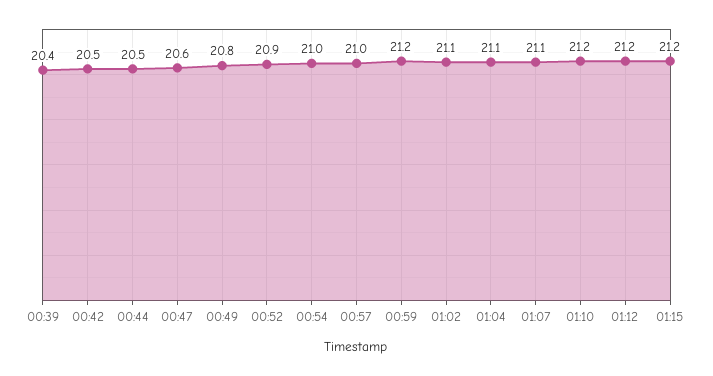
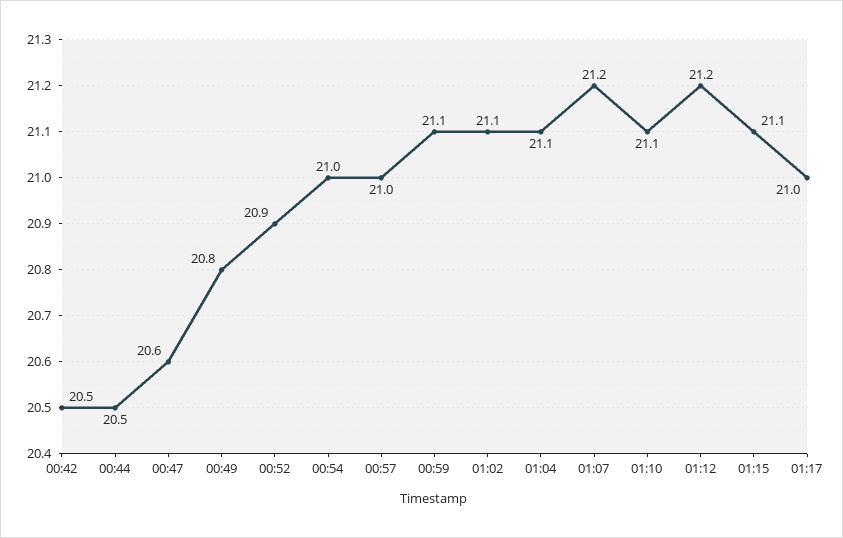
00:39: 20.4 -> none
00:59: 21.2 -> 21.1
01:07: 21.1 -> 21.2
01:10: 21.2 -> 21.1
01:15: 21.2 -> 21.1
01:17: none -> 21

